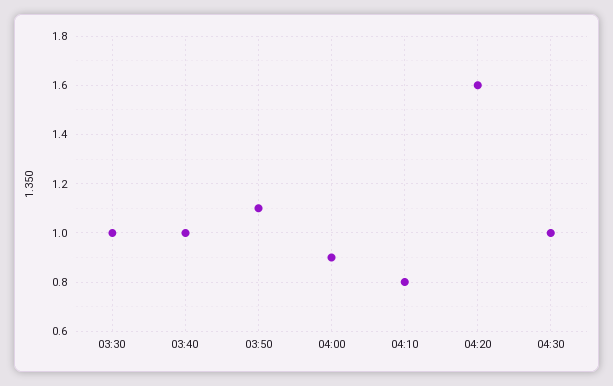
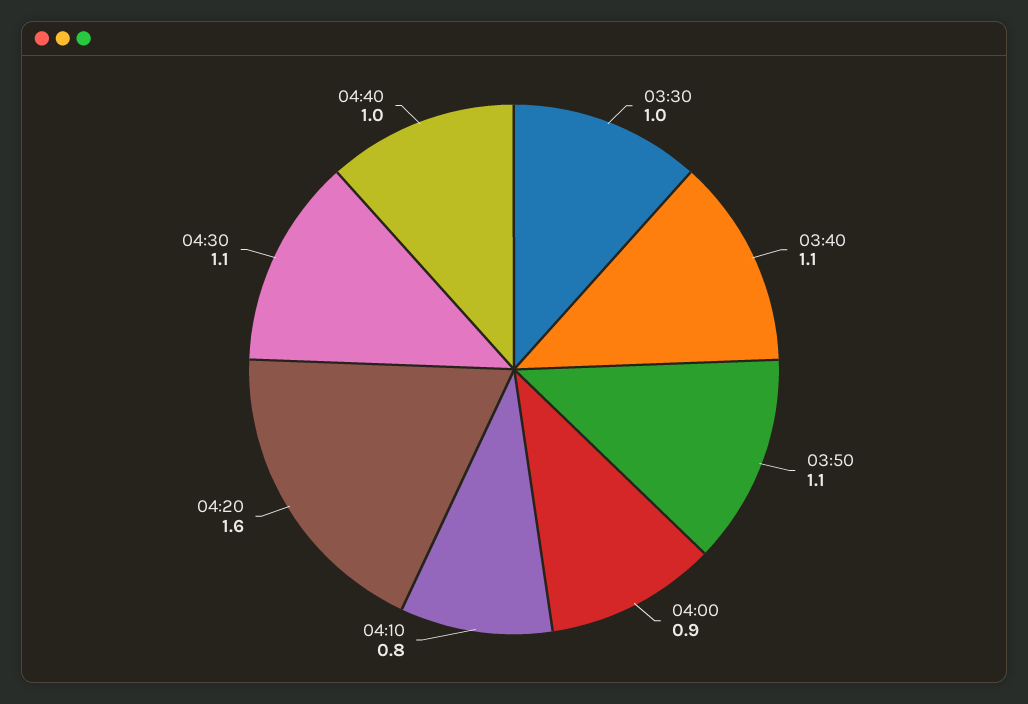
03:40: 1 -> 1.1
04:30: 1 -> 1.1
04:40: none -> 1

